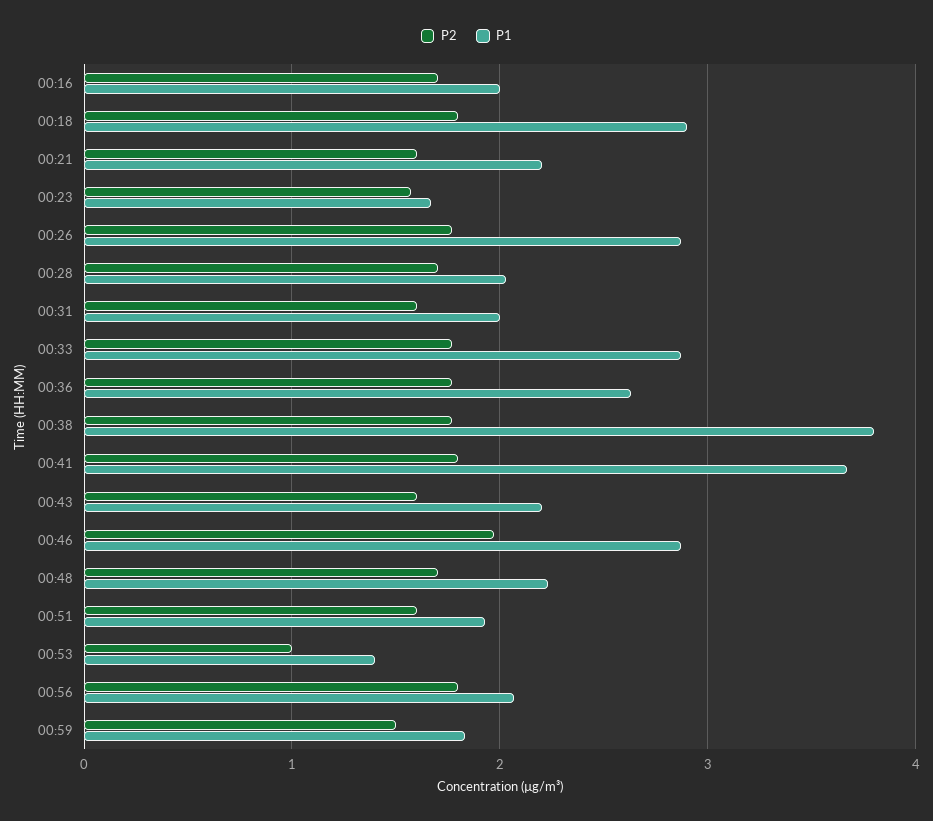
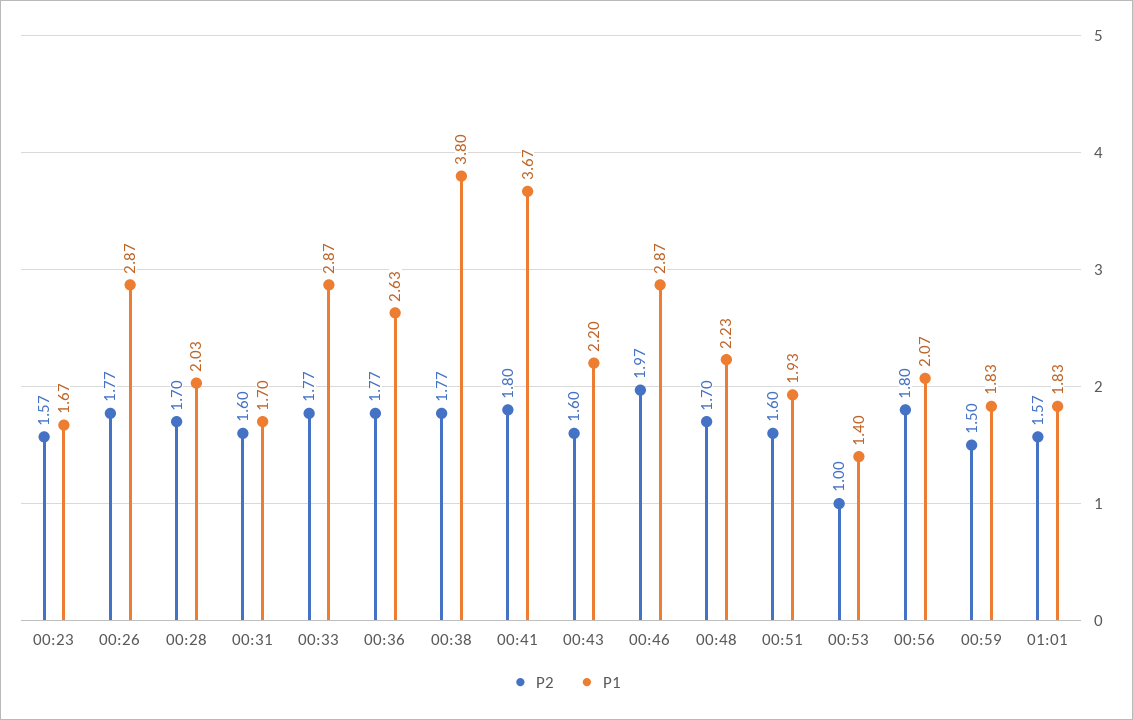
P2, 00:16: 1.7 -> none
P1, 00:16: 2 -> none
P2, 00:18: 1.8 -> none
P1, 00:18: 2.9 -> none
P2, 00:21: 1.6 -> none
P1, 00:21: 2.2 -> none
P1, 00:31: 2 -> 1.7
P2, 01:01: none -> 1.57
P1, 01:01: none -> 1.83

